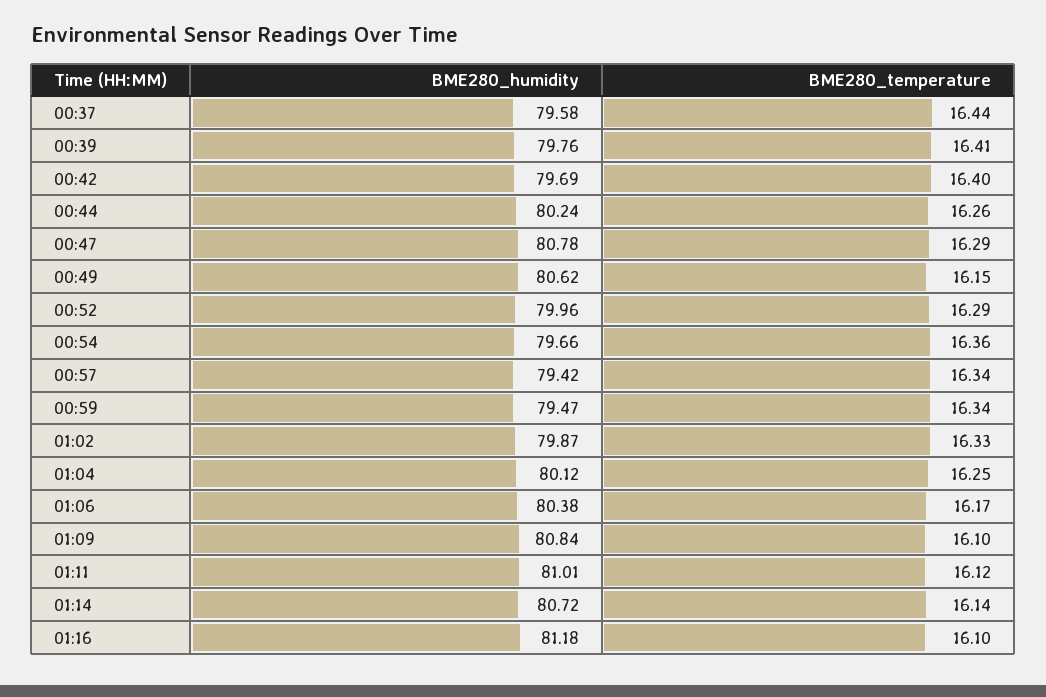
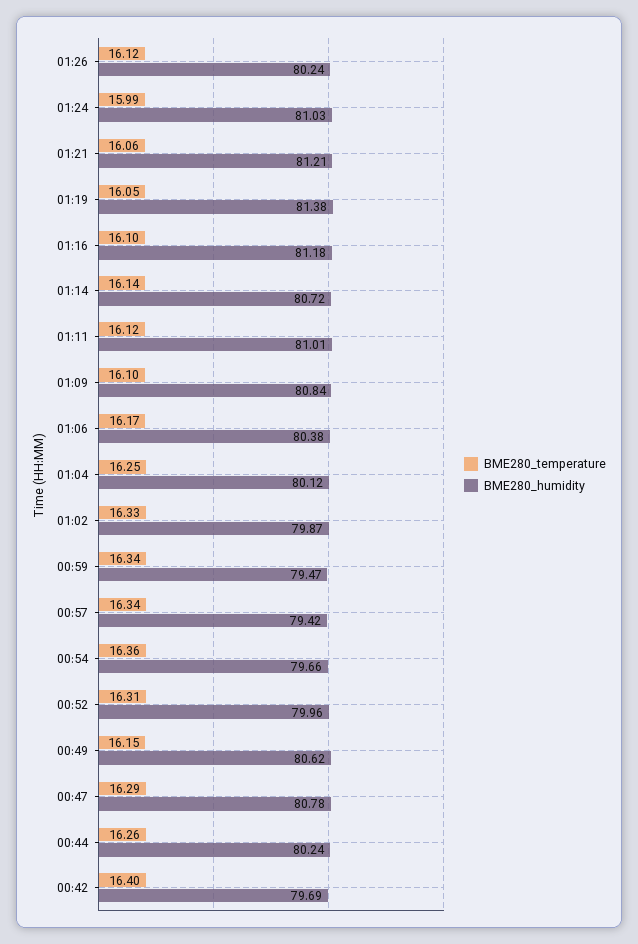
BME280_humidity, 00:37: 79.58 -> none
BME280_temperature, 00:37: 16.44 -> none
BME280_humidity, 00:39: 79.76 -> none
BME280_temperature, 00:39: 16.41 -> none
BME280_temperature, 00:52: 16.29 -> 16.31
BME280_temperature, 01:26: none -> 16.12
BME280_humidity, 01:26: none -> 80.24
BME280_temperature, 01:24: none -> 15.99
BME280_humidity, 01:24: none -> 81.03
BME280_temperature, 01:21: none -> 16.06
BME280_humidity, 01:21: none -> 81.21
BME280_temperature, 01:19: none -> 16.05
BME280_humidity, 01:19: none -> 81.38

